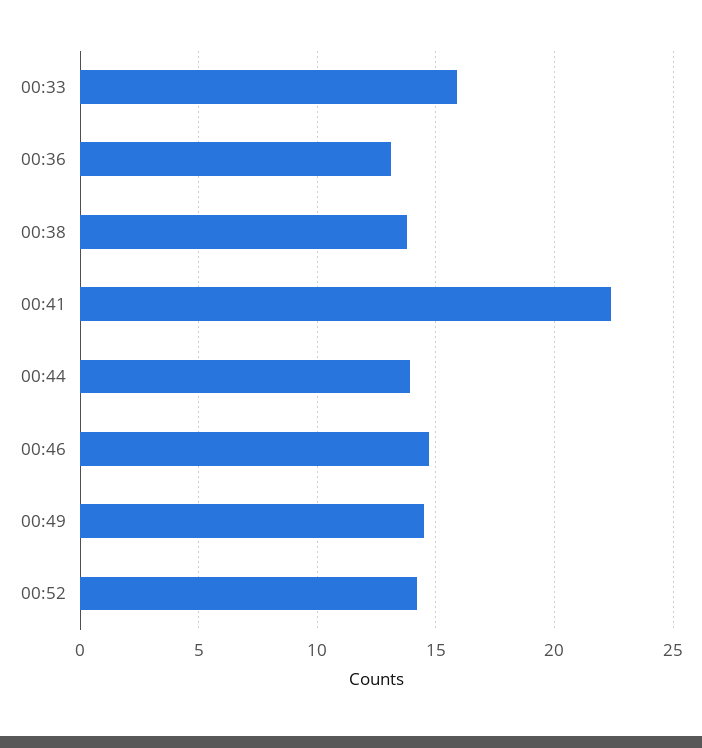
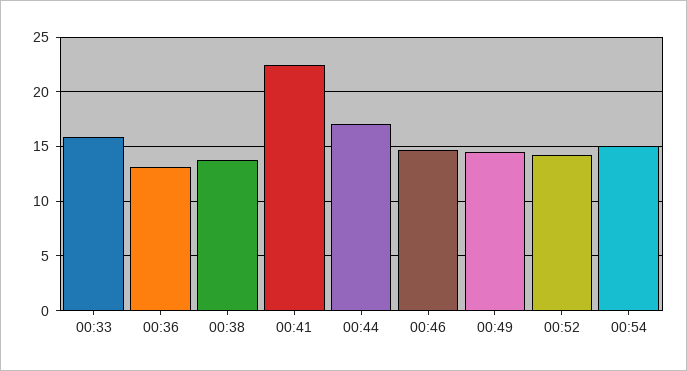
00:44: 14 -> 17
00:54: none -> 15

